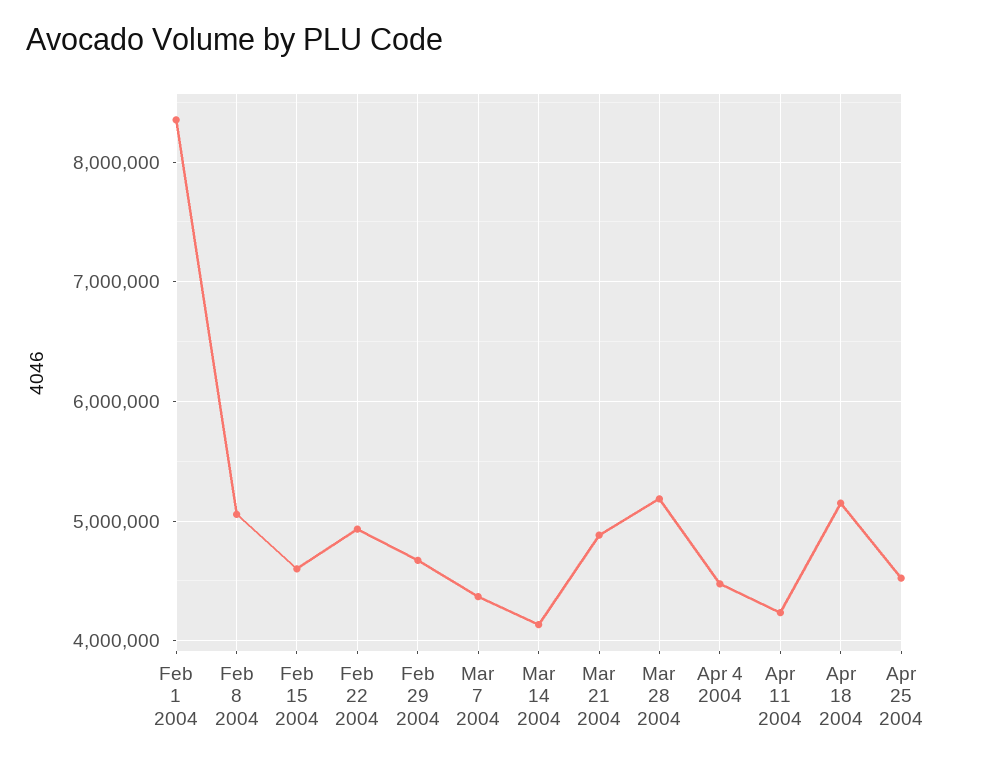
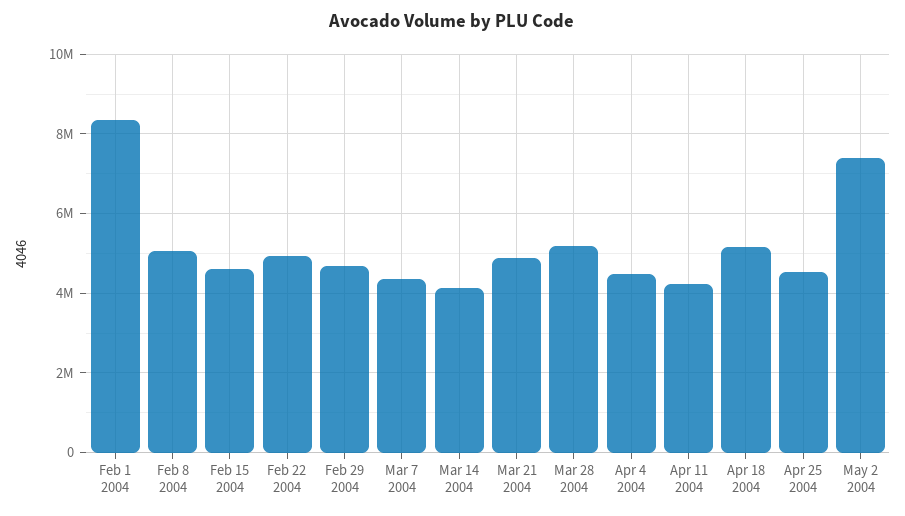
May 2 2004: none -> 7400000

